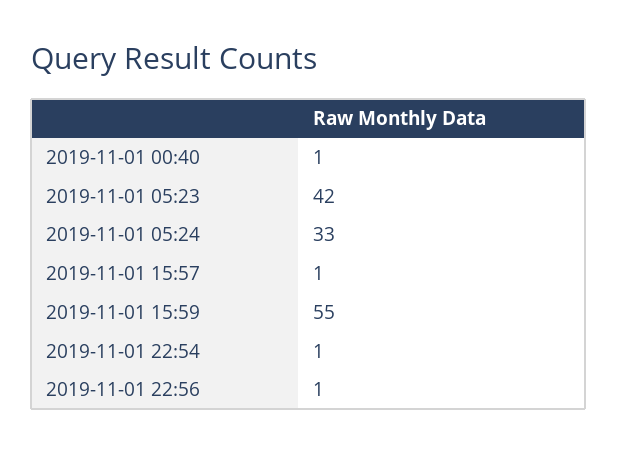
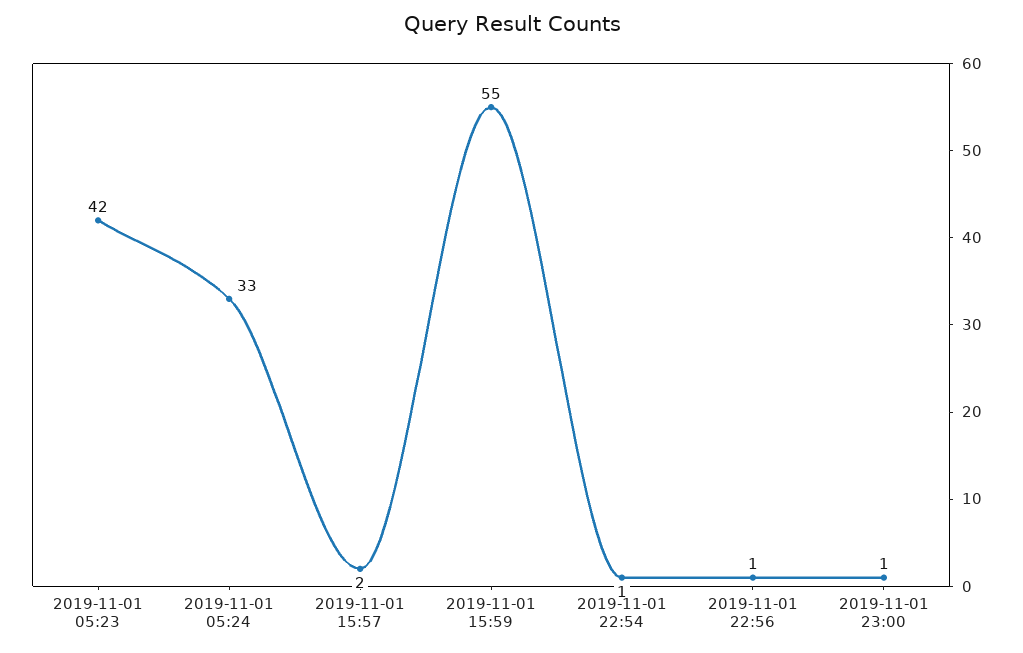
2019-11-01 00:40: 1 -> none
2019-11-01 15:57: 1 -> 2
2019-11-01 23:00: none -> 1

